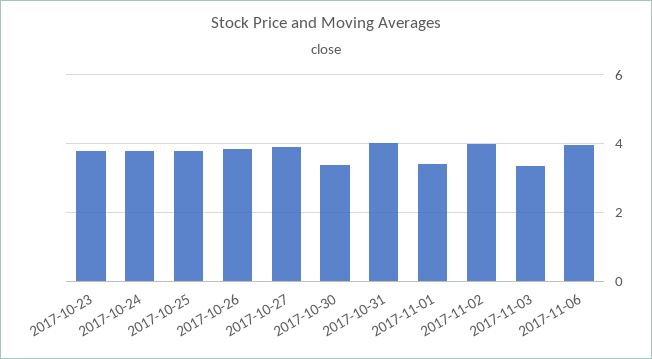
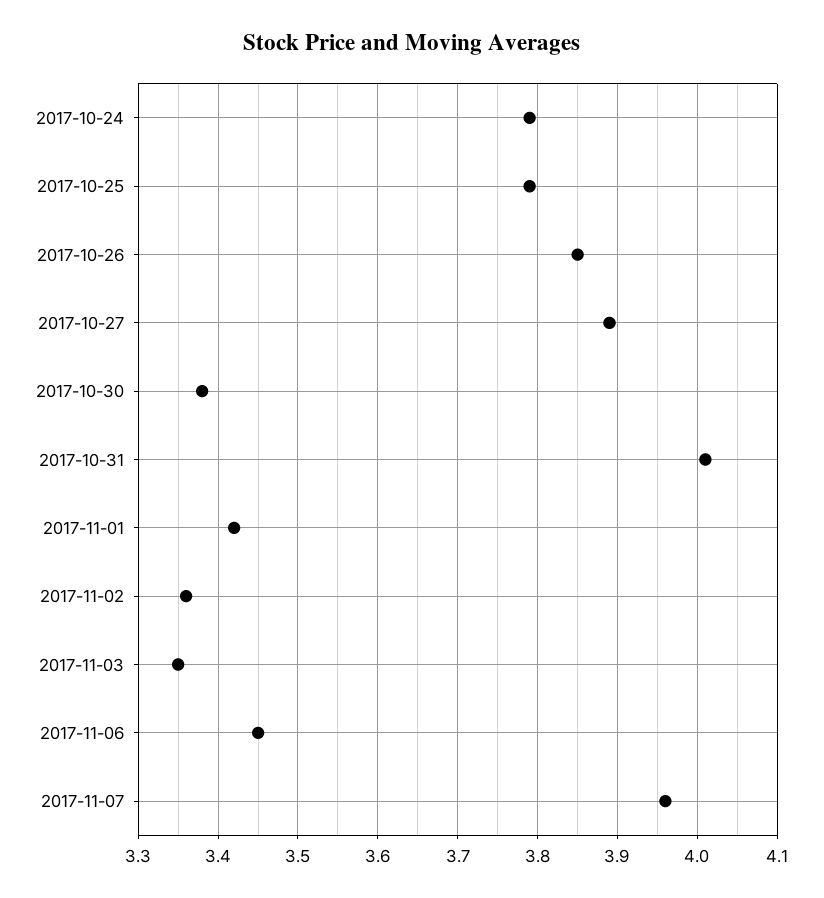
2017-10-23: 3.8 -> none
2017-11-02: 4 -> 3.36
2017-11-06: 4 -> 3.45
2017-11-07: none -> 3.96

